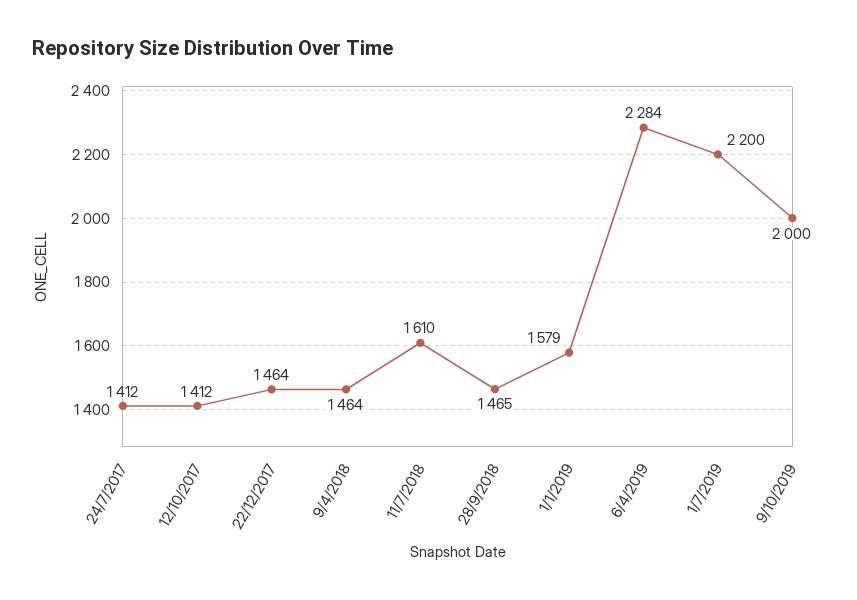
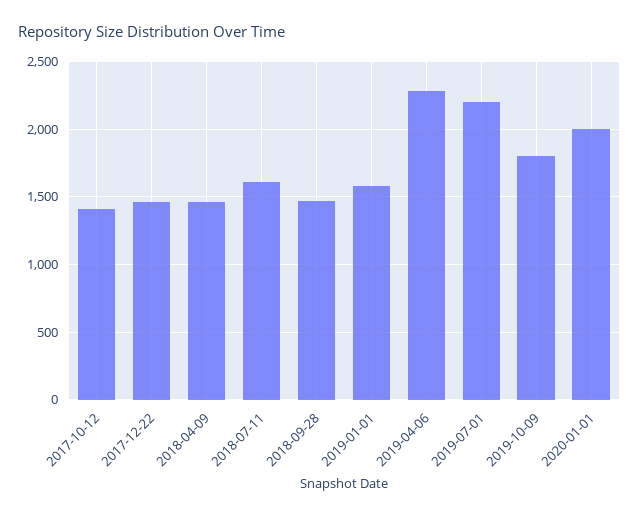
24/7/2017: 1412 -> none
9/10/2019: 2000 -> 1800
2020-01-01: none -> 2000

